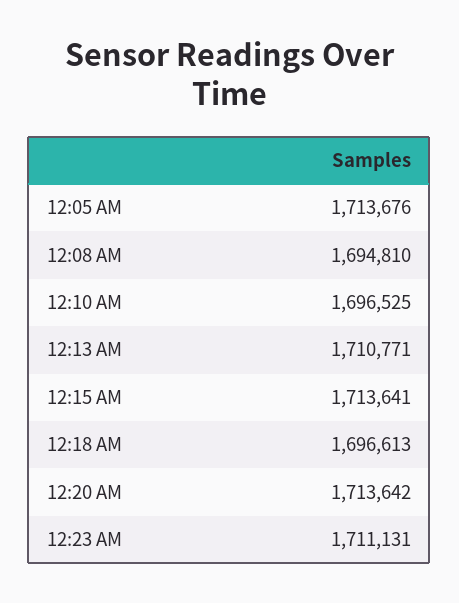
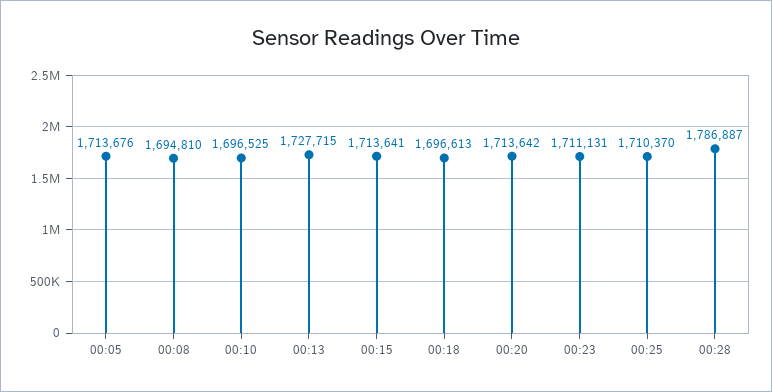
12:13 AM: 1710771 -> 1727715
00:25: none -> 1710370
00:28: none -> 1786887

